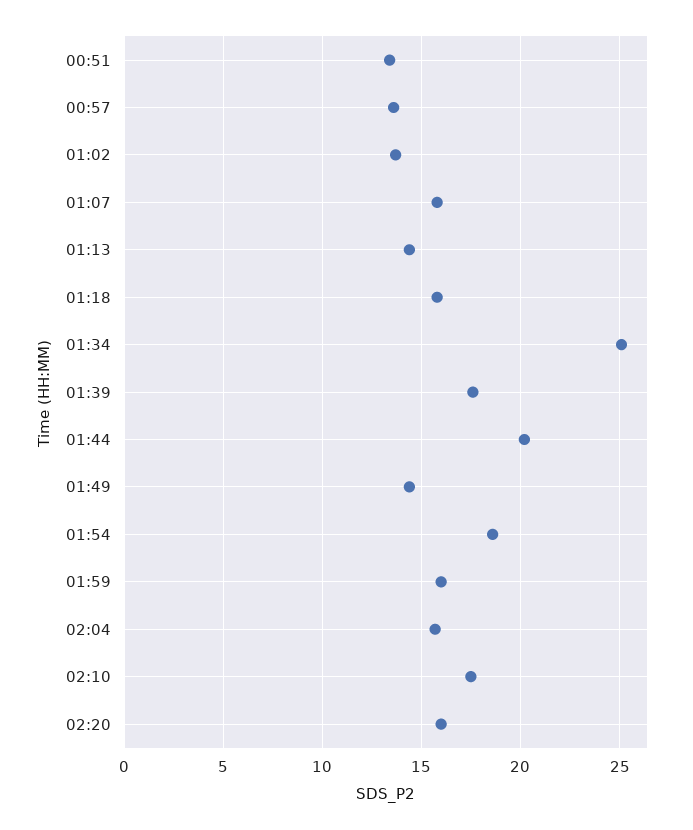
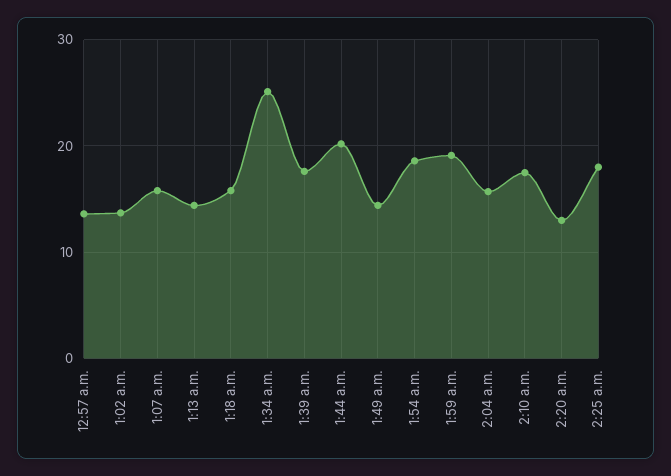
00:51: 13.5 -> none
01:59: 16 -> 19
02:20: 16 -> 13
2:25 a.m.: none -> 18

